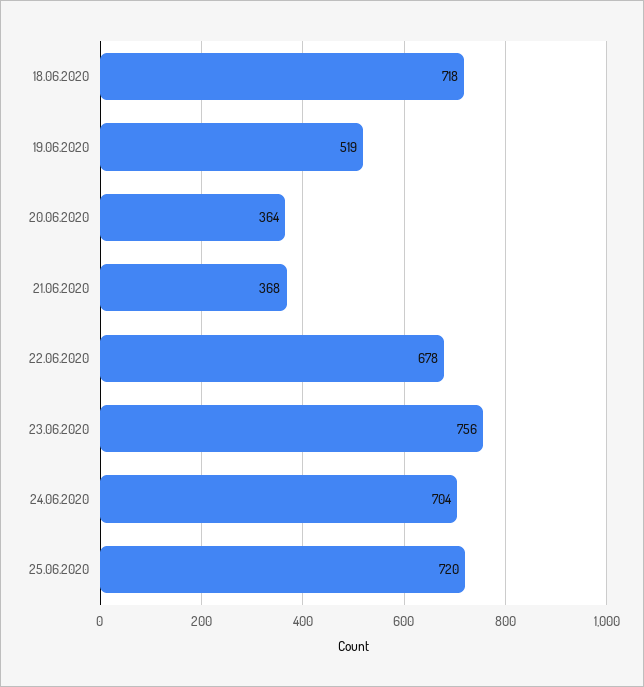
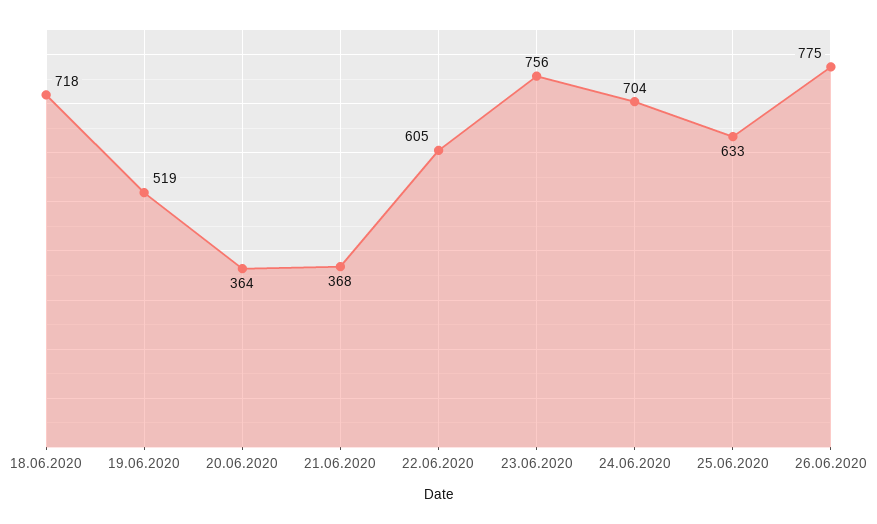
22.06.2020: 678 -> 605
25.06.2020: 720 -> 633
26.06.2020: none -> 775

